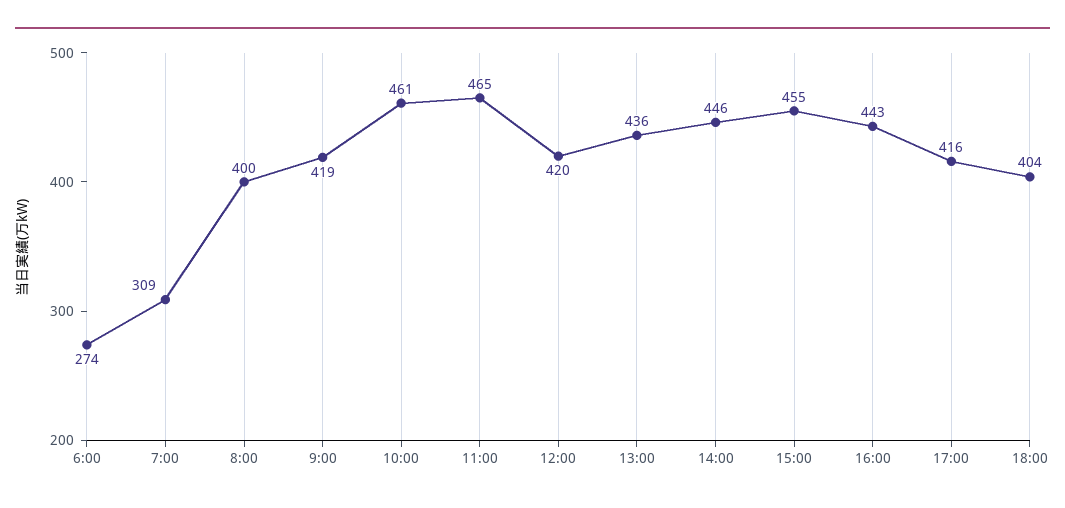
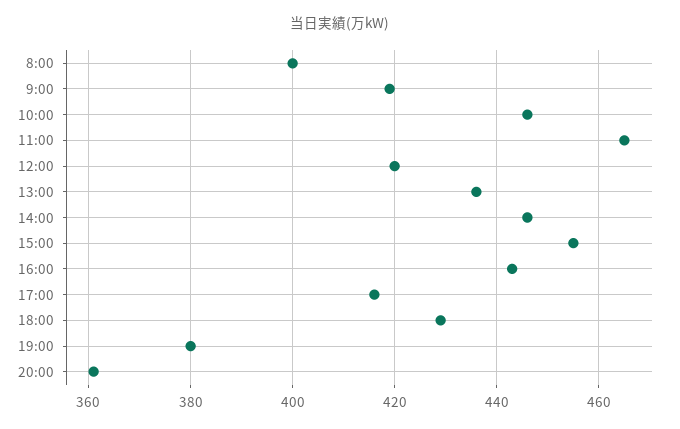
6:00: 274 -> none
7:00: 309 -> none
10:00: 461 -> 445
18:00: 404 -> 430
19:00: none -> 380
20:00: none -> 360

